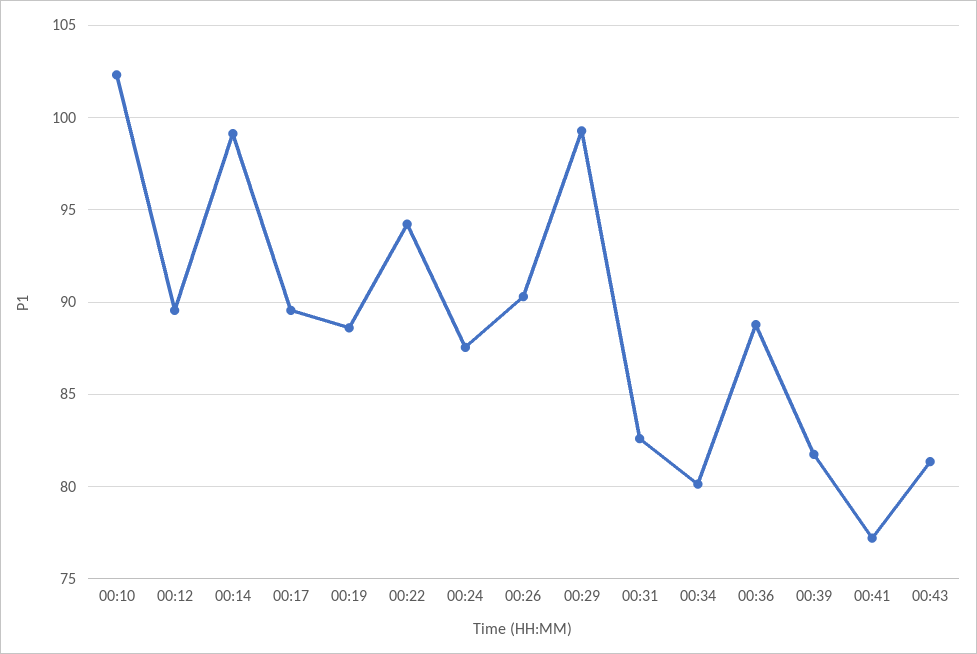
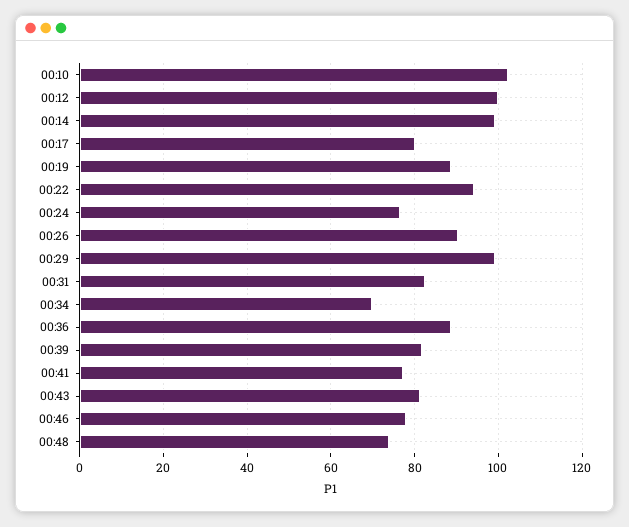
00:12: 89.5 -> 100
00:17: 89.5 -> 80
00:24: 87.5 -> 76
00:34: 80 -> 70
00:46: none -> 78
00:48: none -> 74

